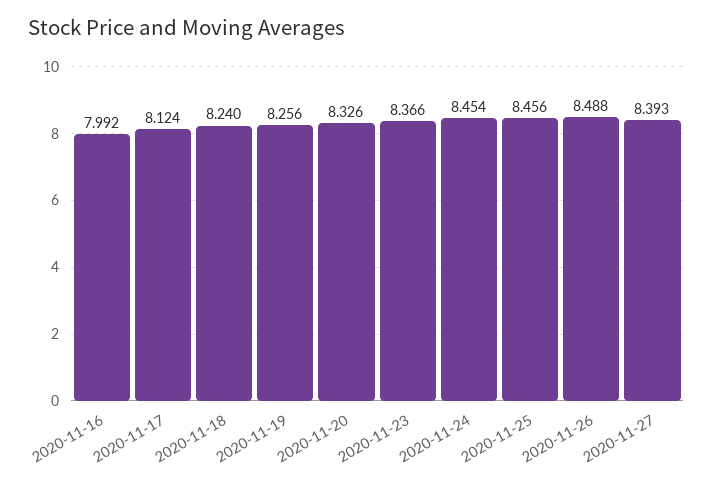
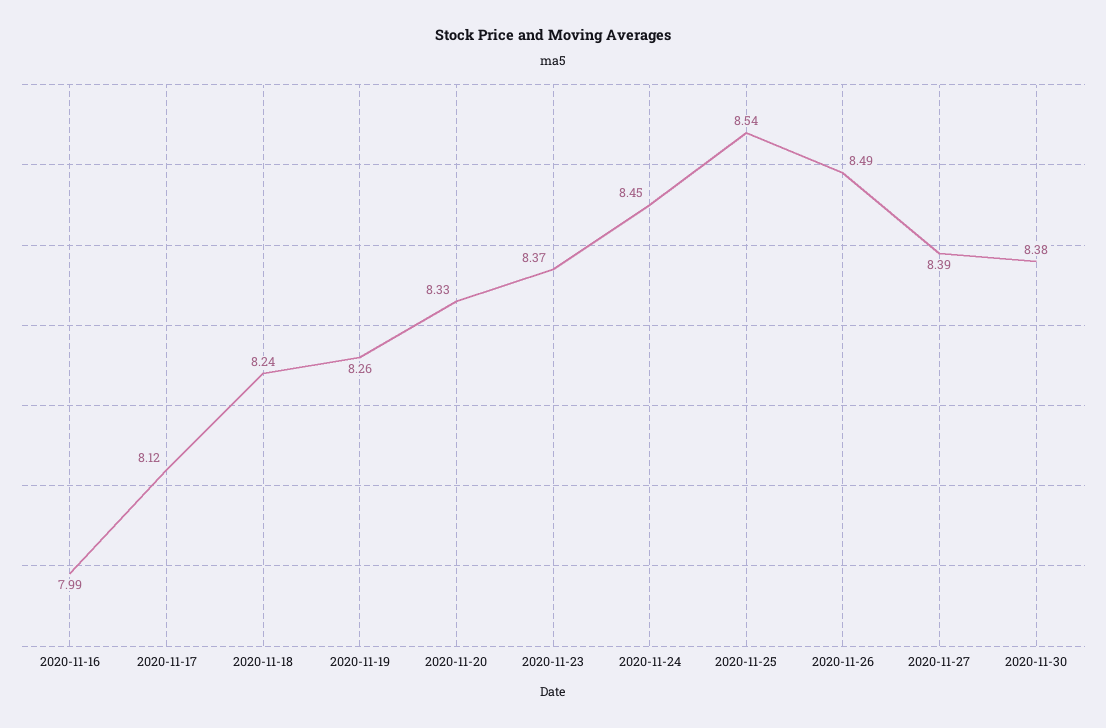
2020-11-25: 8.456 -> 8.54
2020-11-30: none -> 8.38

